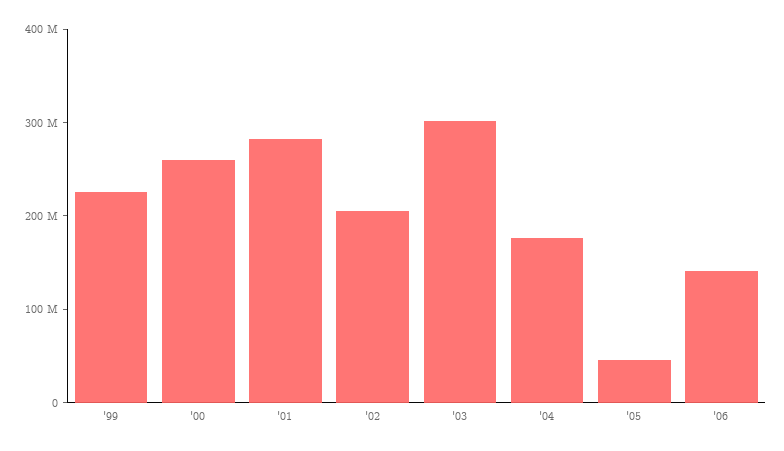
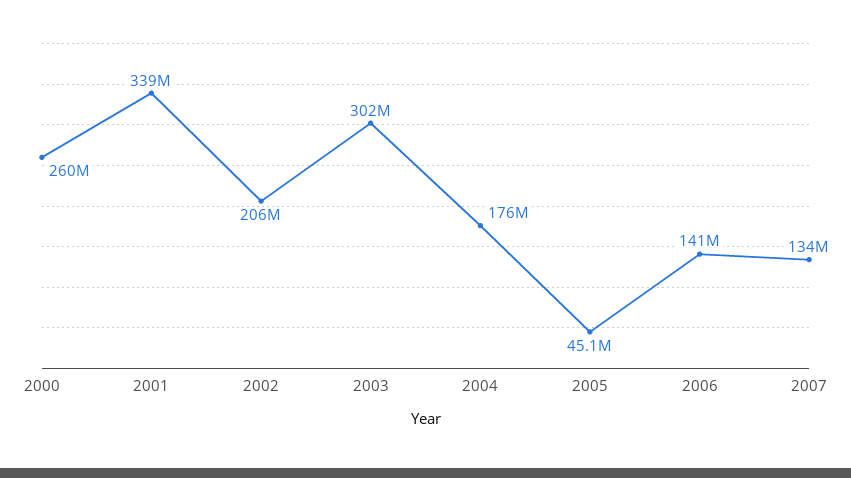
'99: 220000000 -> none
'01: 280000000 -> 339000000
2007: none -> 134000000

